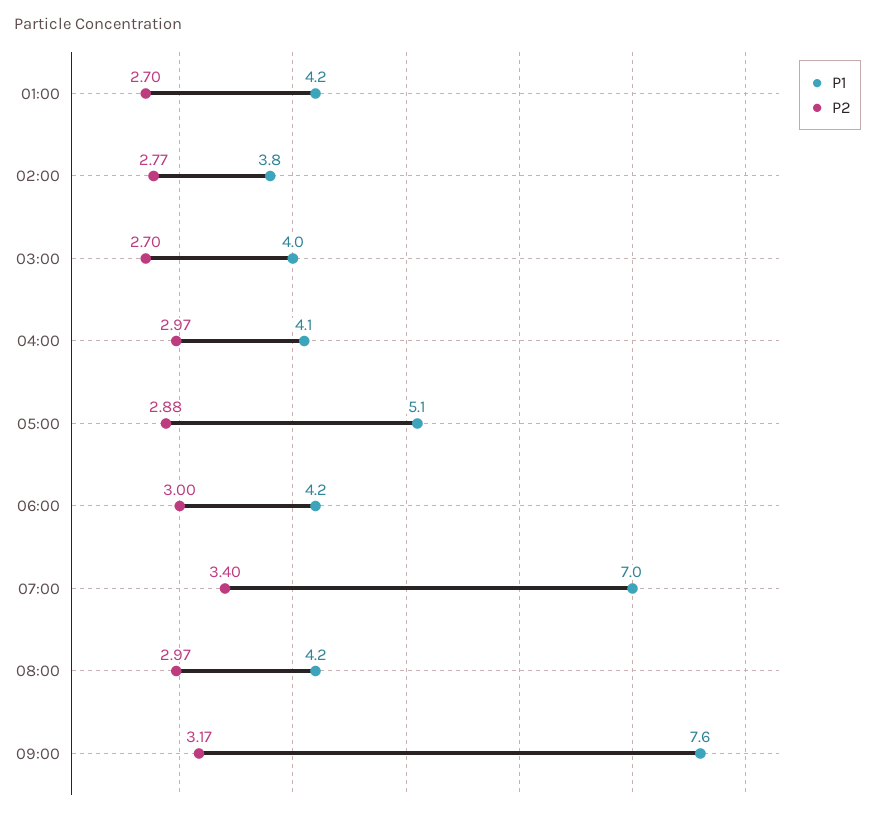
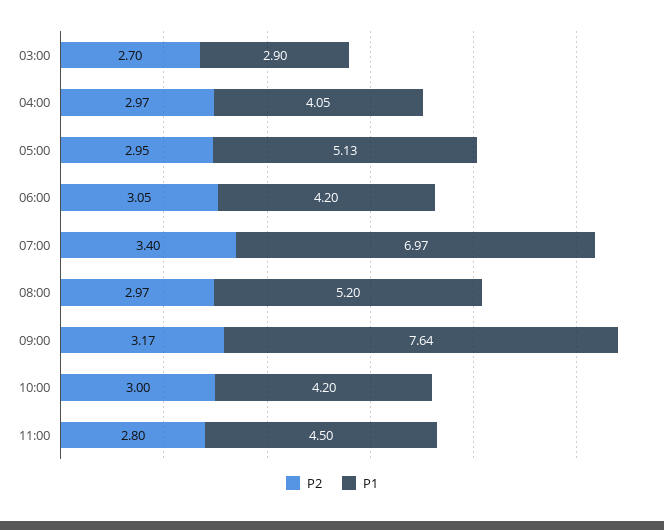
P1, 01:00: 4.2 -> none
P2, 01:00: 2.7 -> none
P1, 02:00: 3.8 -> none
P2, 02:00: 2.77 -> none
P1, 03:00: 4 -> 2.9
P2, 05:00: 2.88 -> 2.95
P2, 06:00: 3 -> 3.05
P1, 08:00: 4.2 -> 5.2
P2, 10:00: none -> 3
P1, 10:00: none -> 4.2
P2, 11:00: none -> 2.8
P1, 11:00: none -> 4.5

